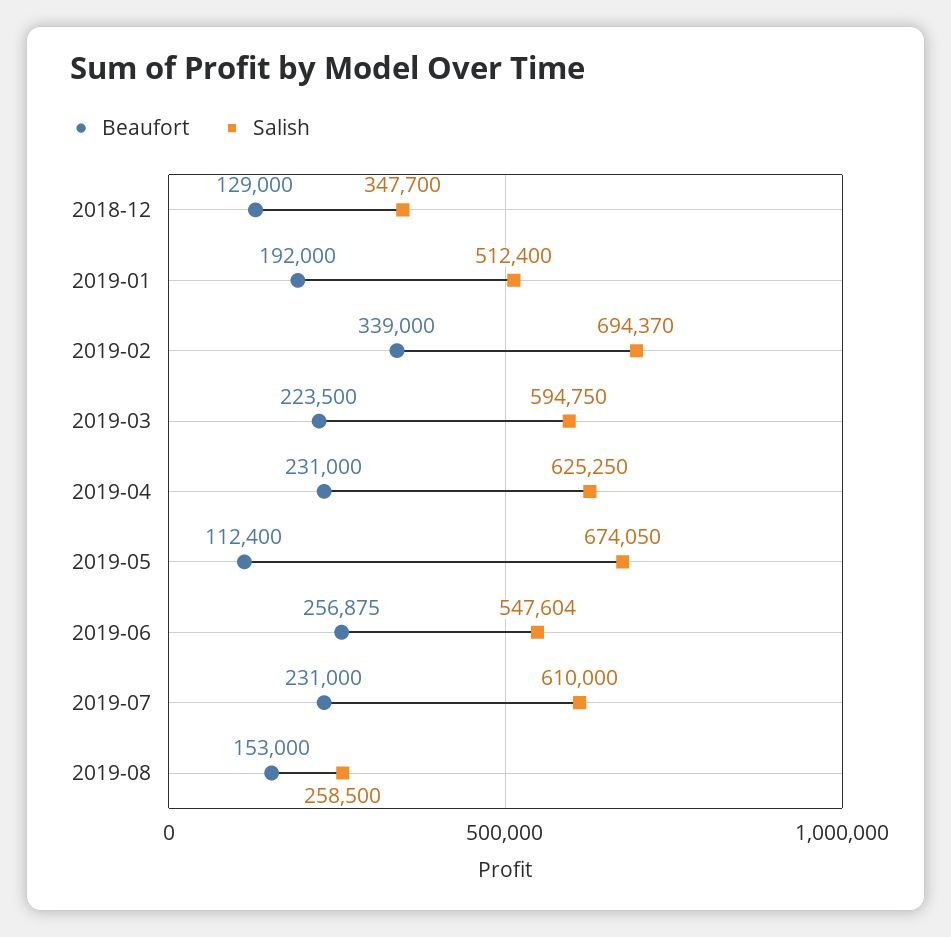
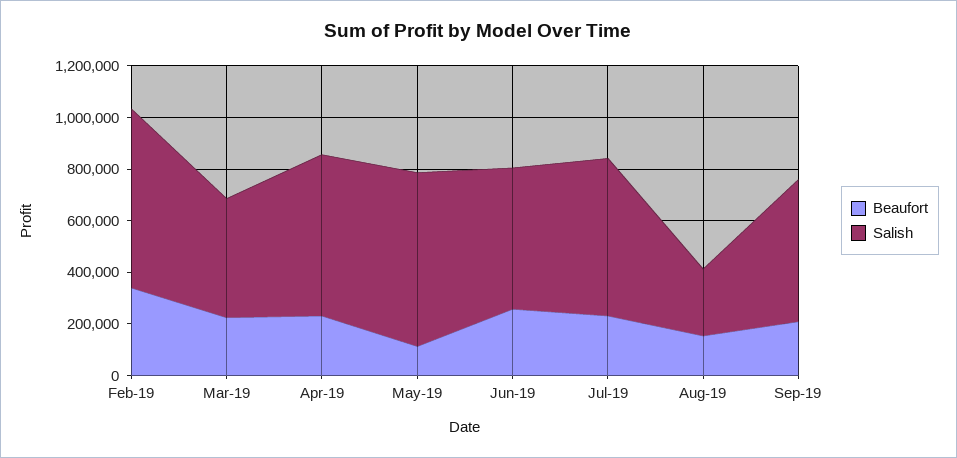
Beaufort, 2018-12: 129000 -> none
Salish, 2018-12: 347700 -> none
Beaufort, 2019-01: 192000 -> none
Salish, 2019-01: 512400 -> none
Salish, 2019-03: 594750 -> 450000
Beaufort, Sep-19: none -> 200000
Salish, Sep-19: none -> 550000

